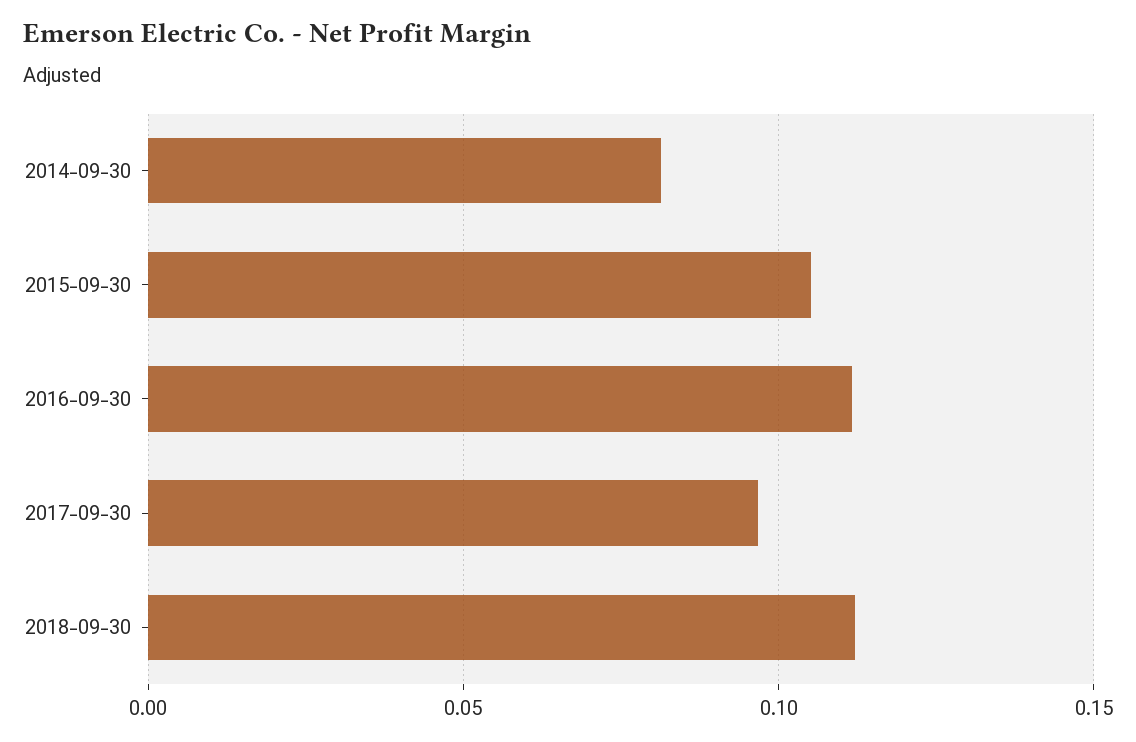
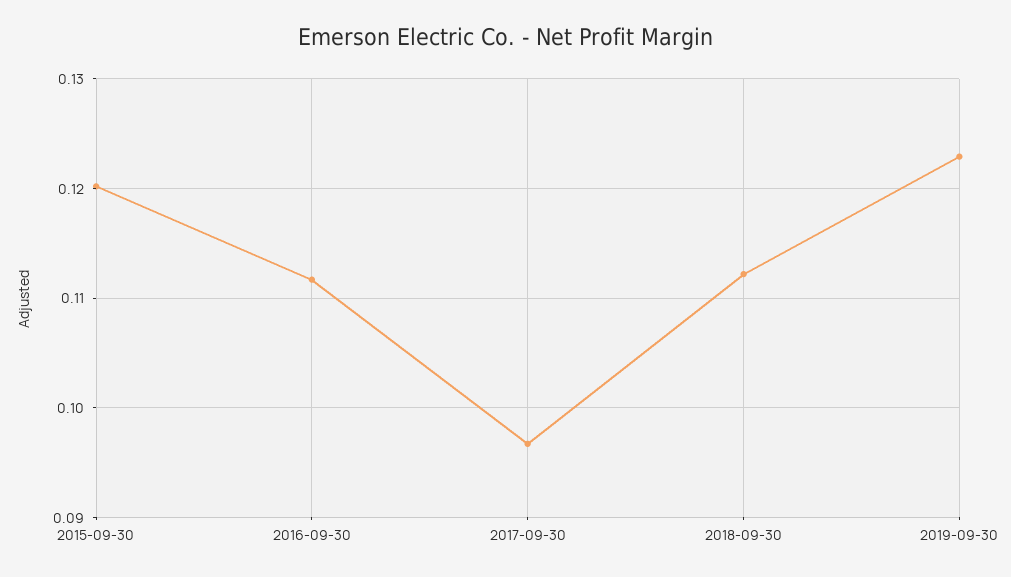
2014-09-30: 0.08 -> none
2015-09-30: 0.105 -> 0.12
2019-09-30: none -> 0.123

